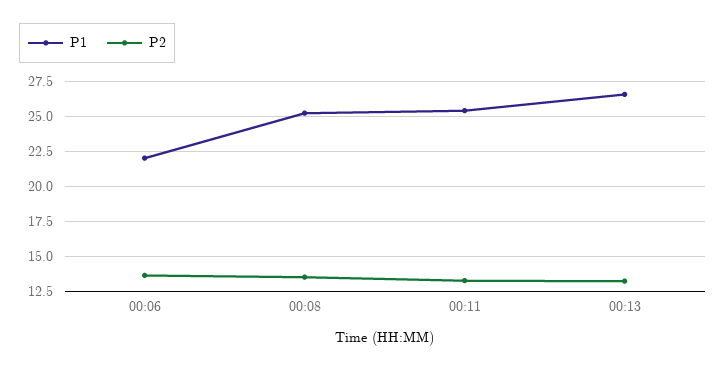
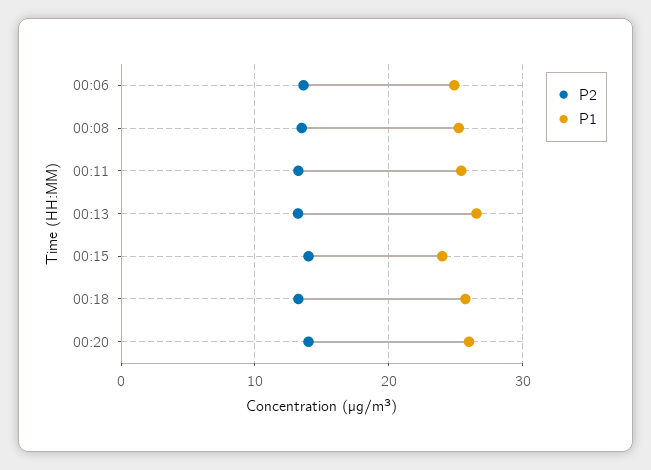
P1, 00:06: 22 -> 25
P2, 00:15: none -> 14
P1, 00:15: none -> 24
P2, 00:18: none -> 13
P1, 00:18: none -> 26
P2, 00:20: none -> 14
P1, 00:20: none -> 26

